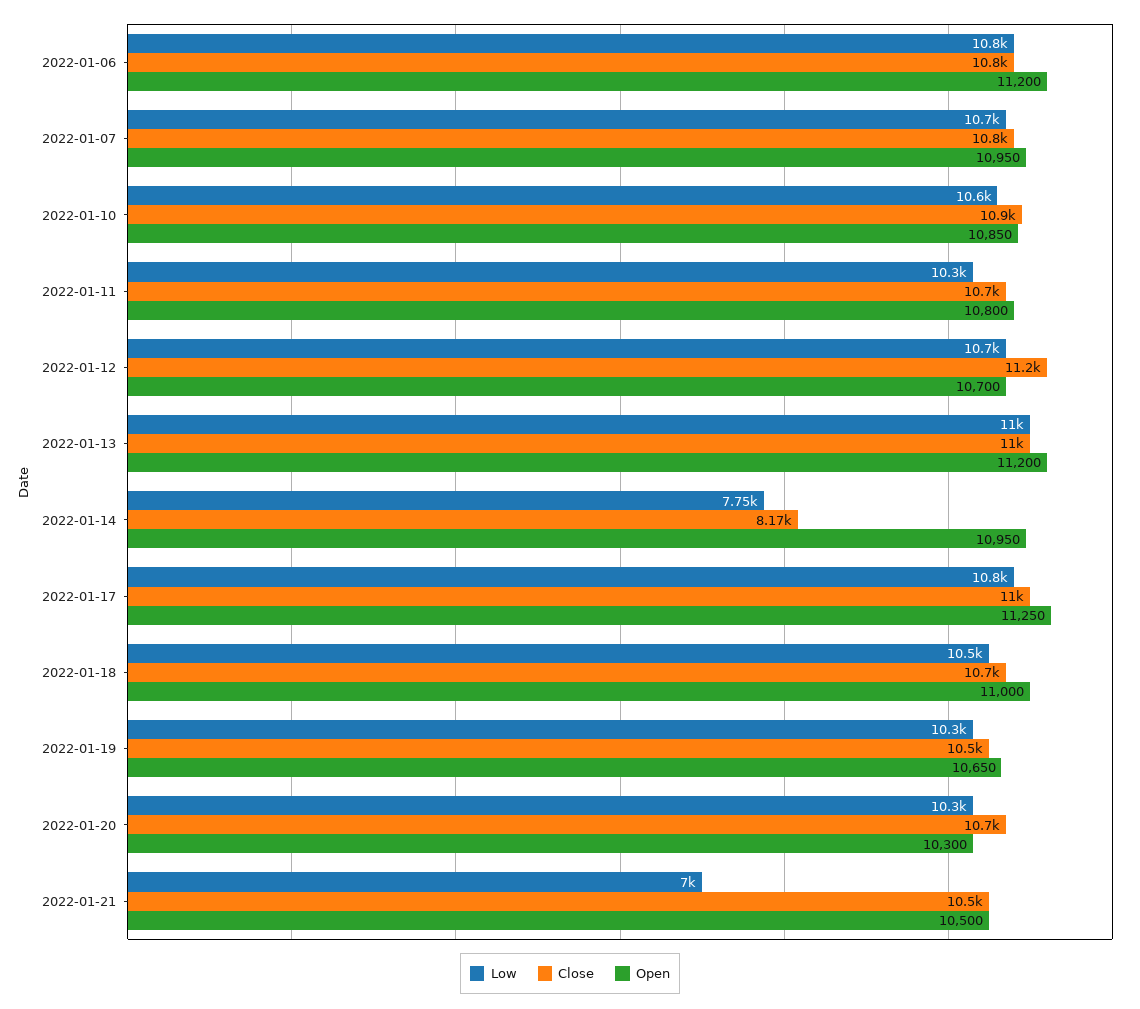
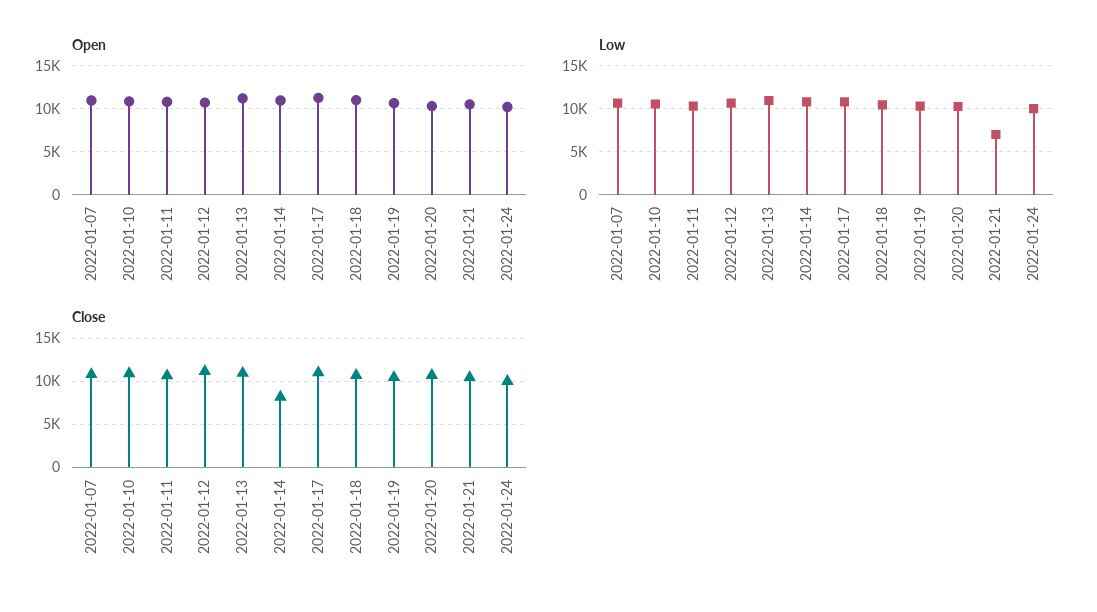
Low, 2022-01-06: 10800 -> none
Close, 2022-01-06: 10800 -> none
Open, 2022-01-06: 11200 -> none
Low, 2022-01-14: 7750 -> 11000
Open, 2022-01-24: none -> 10000
Low, 2022-01-24: none -> 10000
Close, 2022-01-24: none -> 10000

